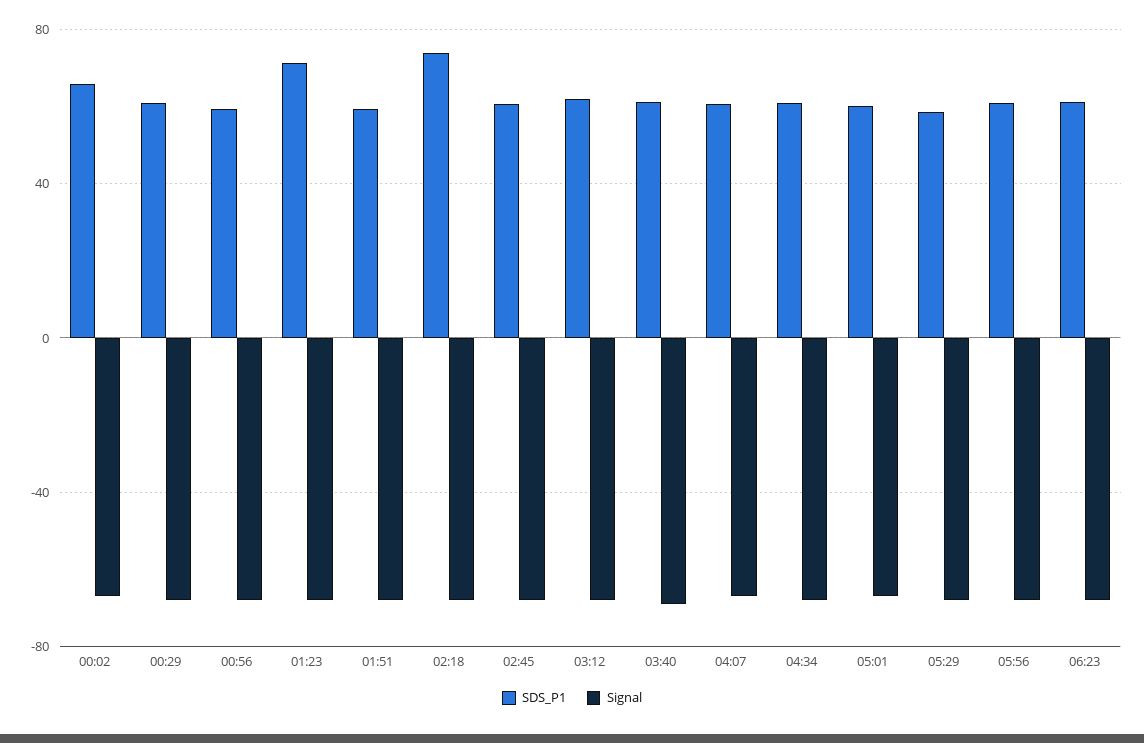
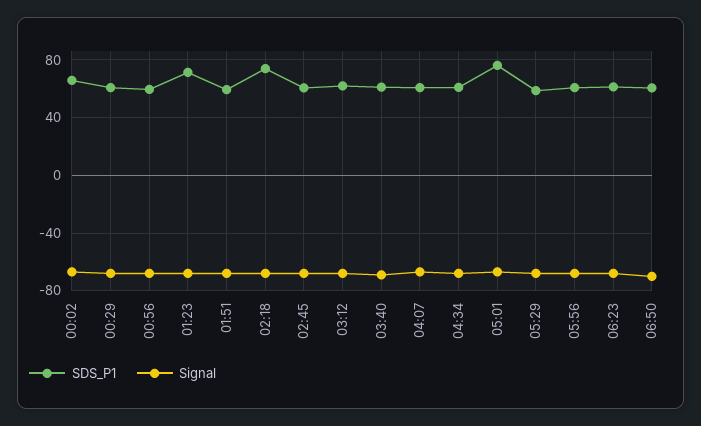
SDS_P1, 05:01: 60 -> 75
SDS_P1, 06:50: none -> 60
Signal, 06:50: none -> -70

